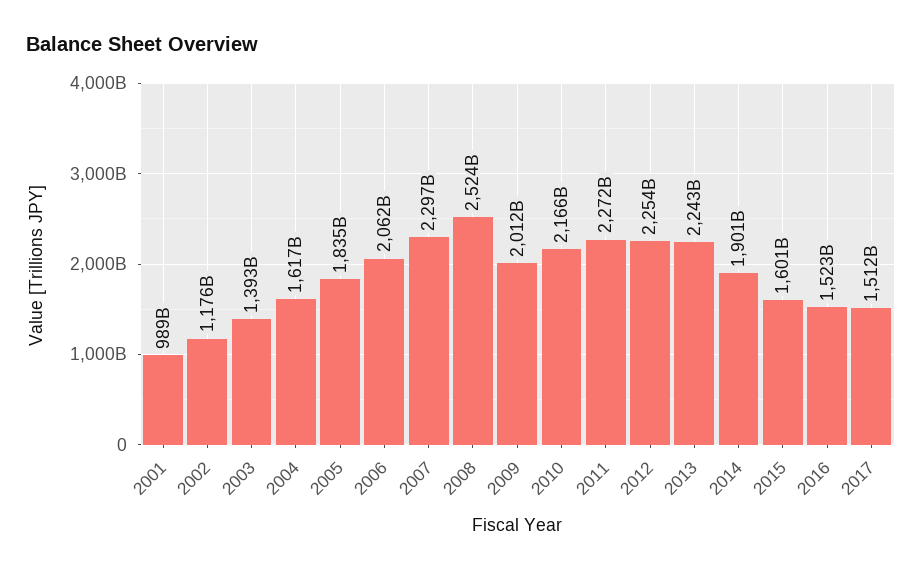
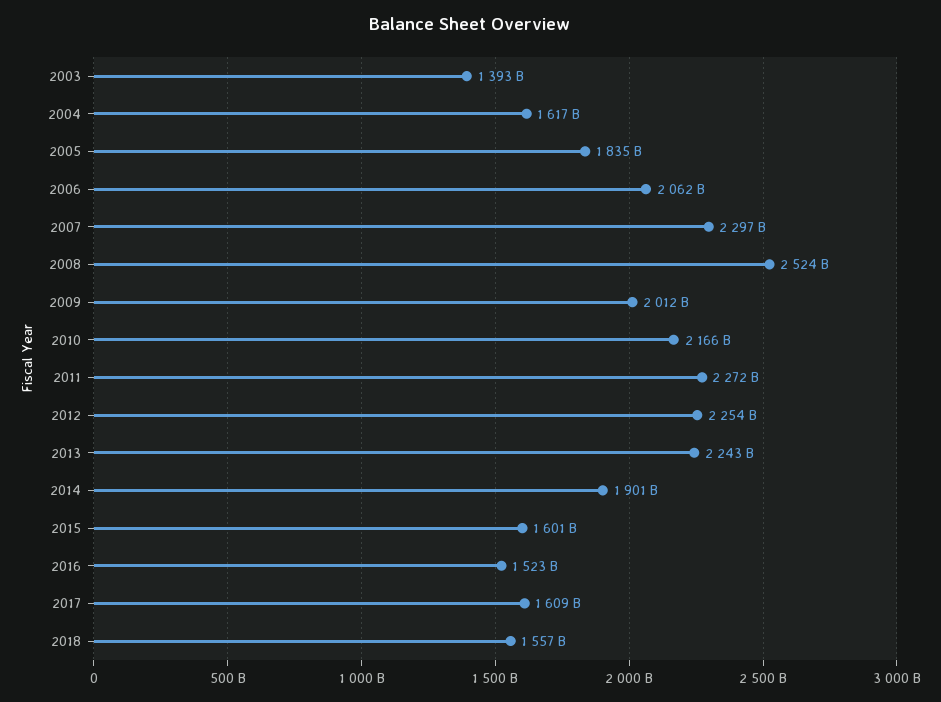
2001: 989000000000 -> none
2002: 1176000000000 -> none
2017: 1512000000000 -> 1609000000000
2018: none -> 1557000000000

